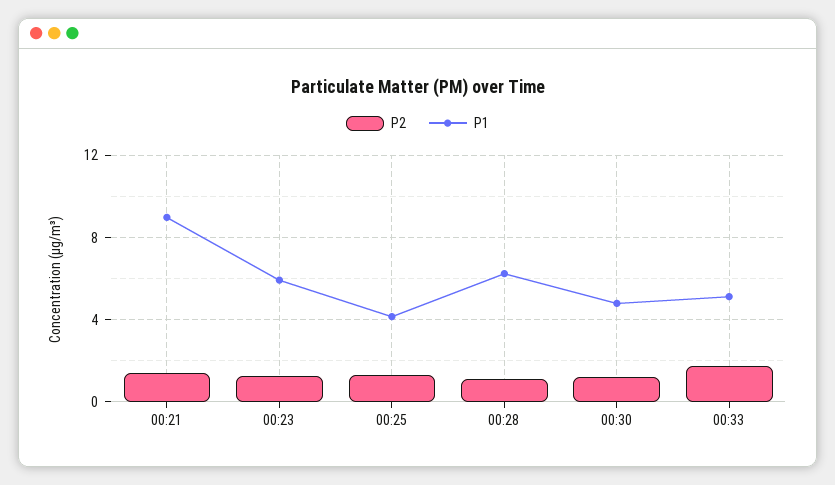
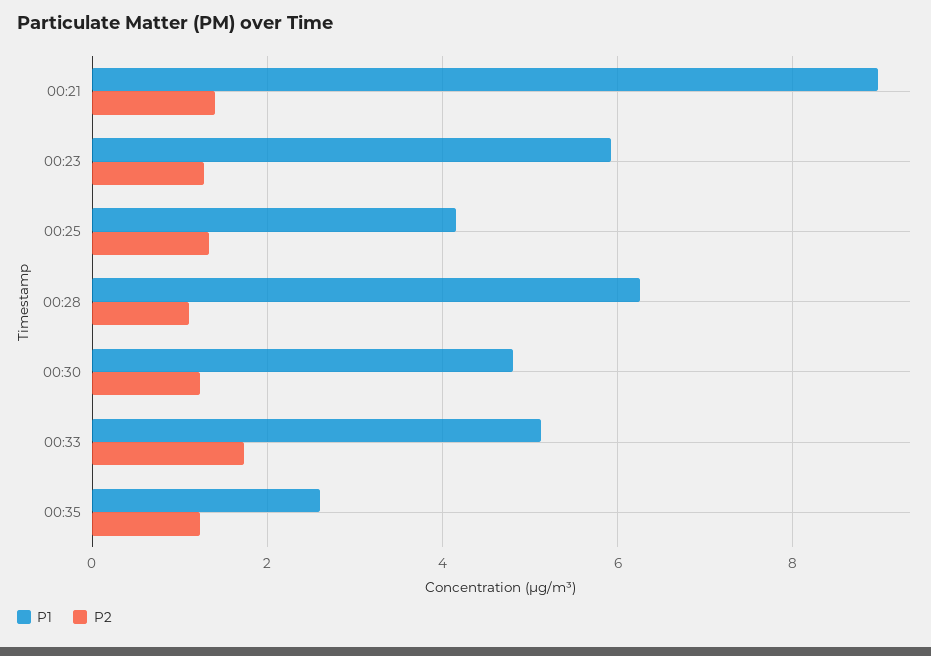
P1, 00:35: none -> 2.6
P2, 00:35: none -> 1.2

